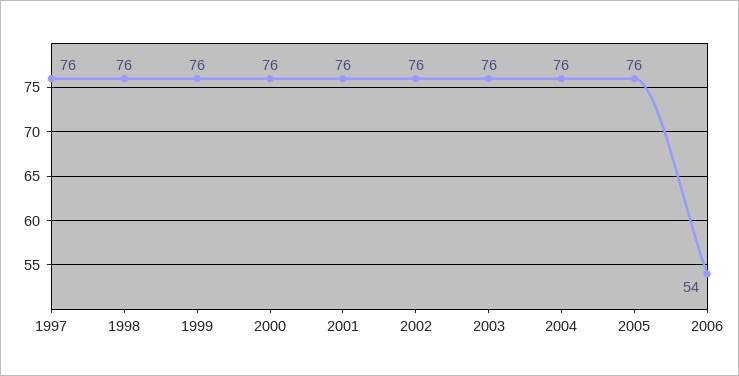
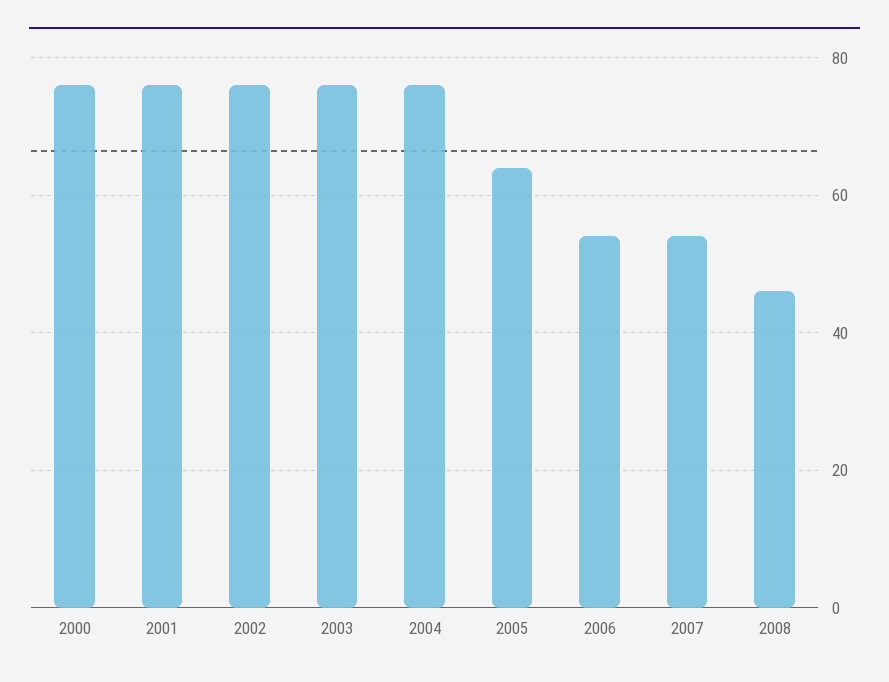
1997: 76 -> none
1998: 76 -> none
1999: 76 -> none
2005: 76 -> 65
2007: none -> 55
2008: none -> 45

